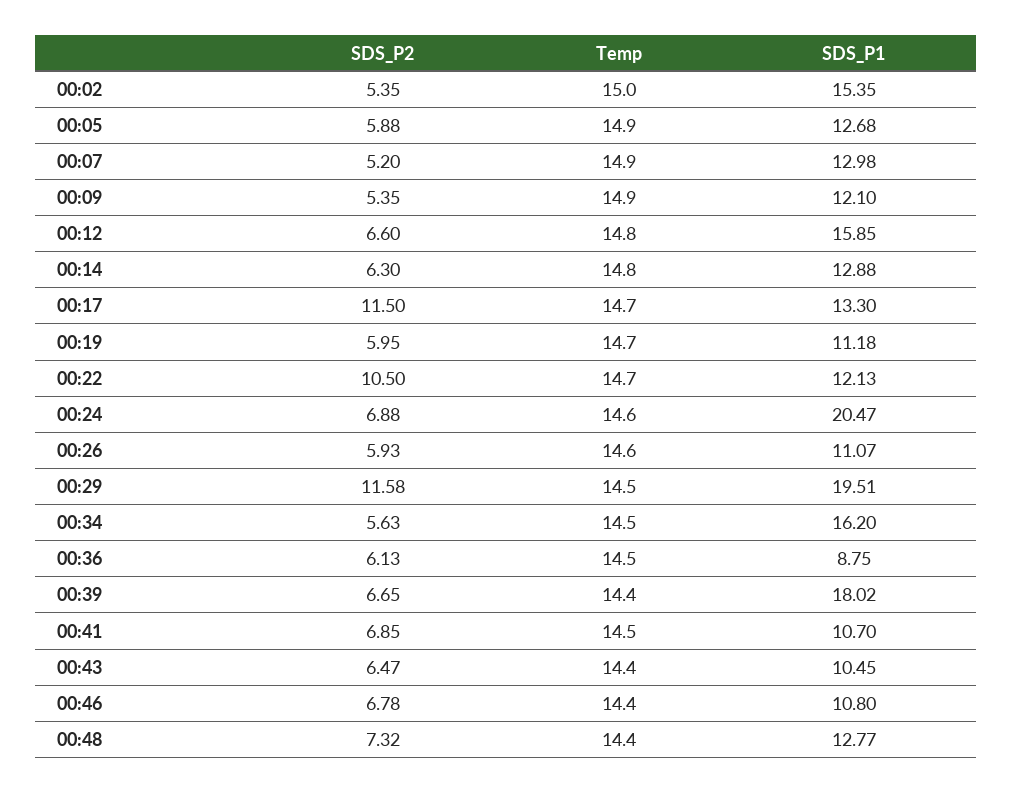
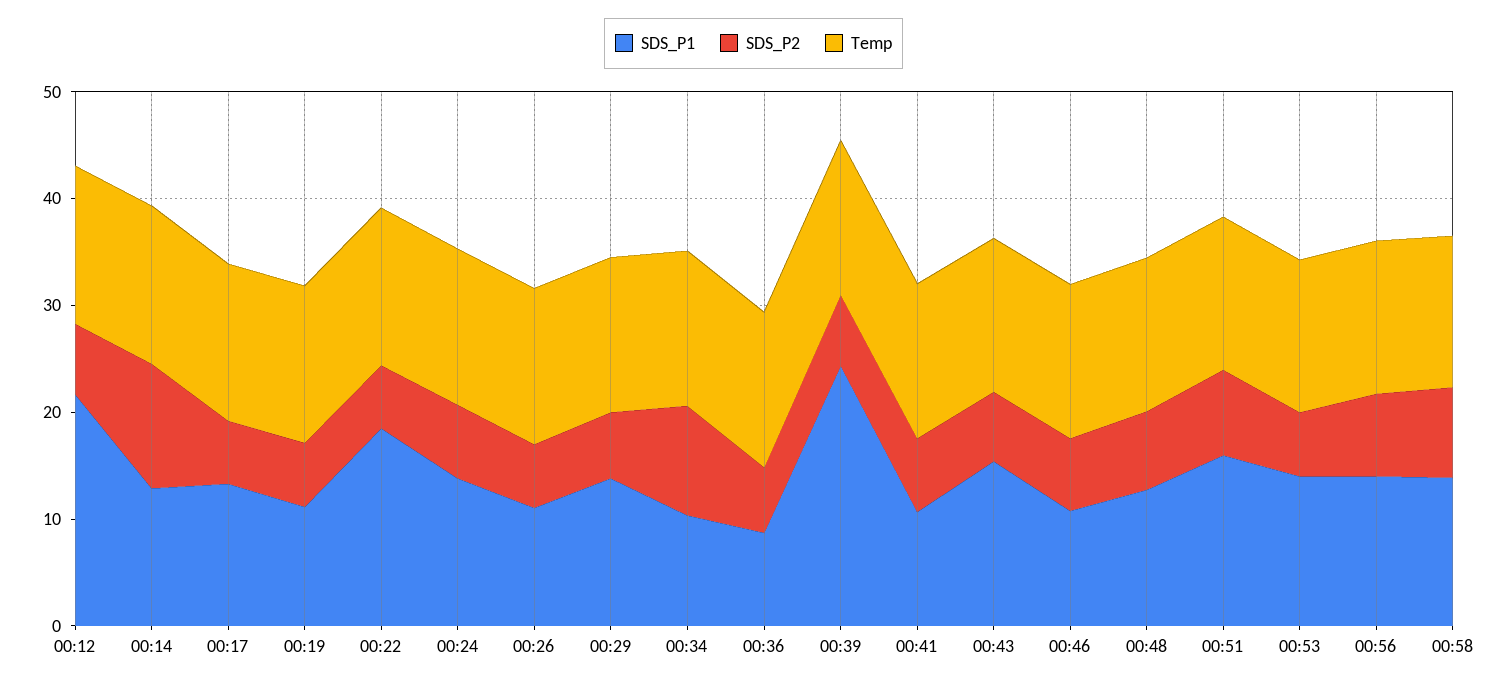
SDS_P2, 00:02: 5.35 -> none
Temp, 00:02: 15 -> none
SDS_P1, 00:02: 15.35 -> none
SDS_P2, 00:05: 5.88 -> none
Temp, 00:05: 14.9 -> none
SDS_P1, 00:05: 12.68 -> none
SDS_P2, 00:07: 5.2 -> none
Temp, 00:07: 14.9 -> none
SDS_P1, 00:07: 12.98 -> none
SDS_P2, 00:09: 5.35 -> none
Temp, 00:09: 14.9 -> none
SDS_P1, 00:09: 12.1 -> none
SDS_P1, 00:12: 15.85 -> 22
SDS_P2, 00:14: 6.3 -> 12
SDS_P2, 00:17: 11.5 -> 6
SDS_P2, 00:22: 10.5 -> 6
SDS_P1, 00:22: 12.13 -> 18
SDS_P1, 00:24: 20.47 -> 14
SDS_P2, 00:29: 11.58 -> 6
SDS_P1, 00:29: 19.51 -> 14
SDS_P2, 00:34: 5.63 -> 10
SDS_P1, 00:34: 16.2 -> 10
SDS_P1, 00:39: 18.02 -> 24
SDS_P1, 00:43: 10.45 -> 16
SDS_P1, 00:51: none -> 16
SDS_P2, 00:51: none -> 8
Temp, 00:51: none -> 14
SDS_P1, 00:53: none -> 14
SDS_P2, 00:53: none -> 6
Temp, 00:53: none -> 14
SDS_P1, 00:56: none -> 14
SDS_P2, 00:56: none -> 8
Temp, 00:56: none -> 14
SDS_P1, 00:58: none -> 14
SDS_P2, 00:58: none -> 8
Temp, 00:58: none -> 14

